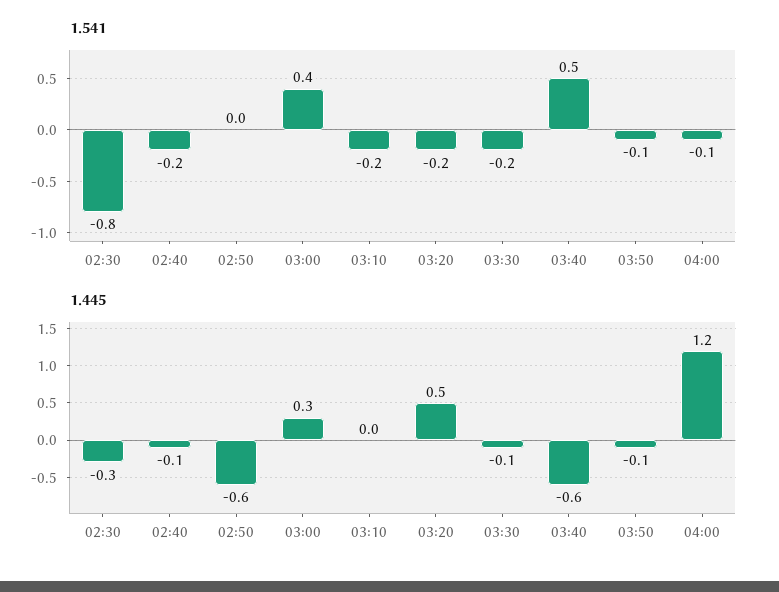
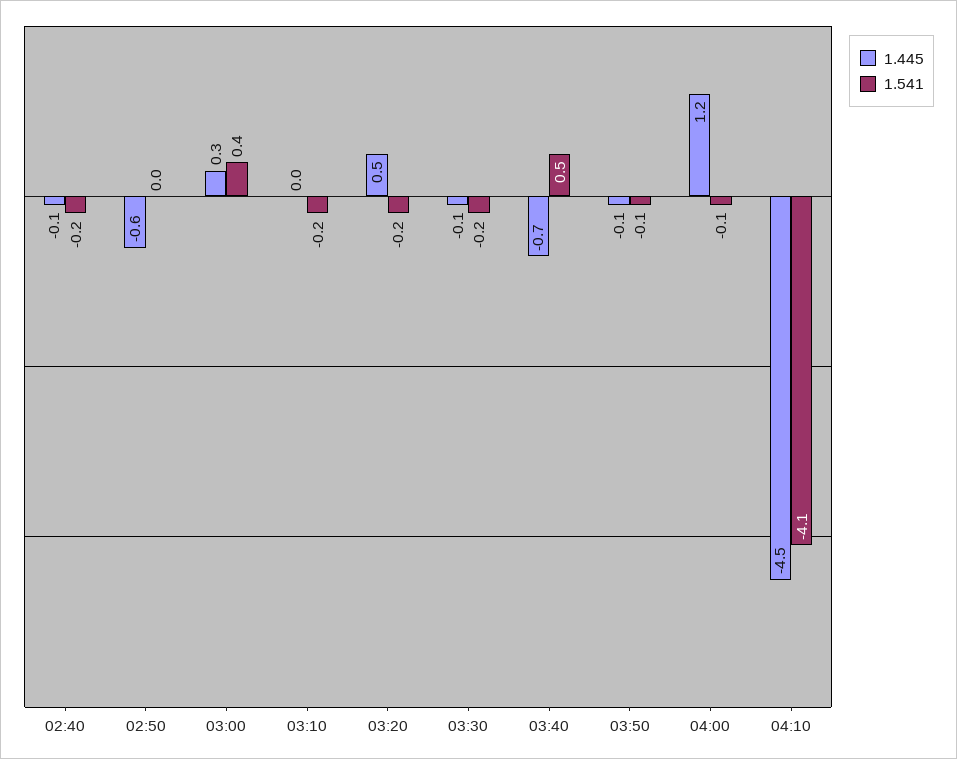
1.541, 02:30: -0.8 -> none
1.445, 02:30: -0.3 -> none
1.445, 03:40: -0.6 -> -0.7
1.445, 04:10: none -> -4.5
1.541, 04:10: none -> -4.1

